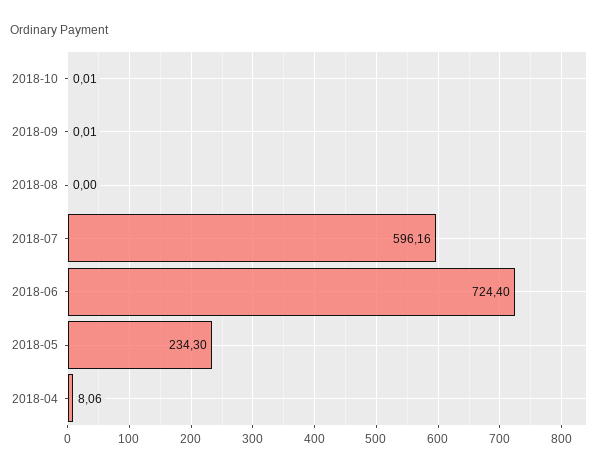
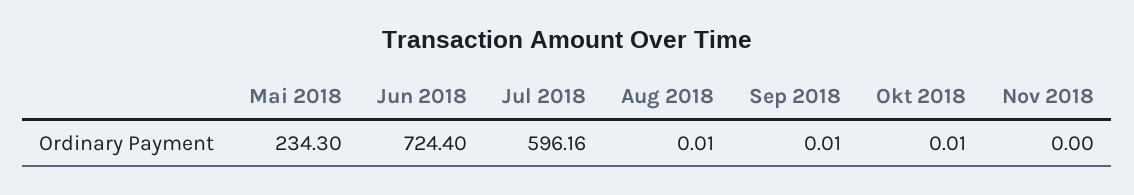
2018-08: 0 -> 0.01
2018-04: 8.06 -> none
Nov 2018: none -> 0

